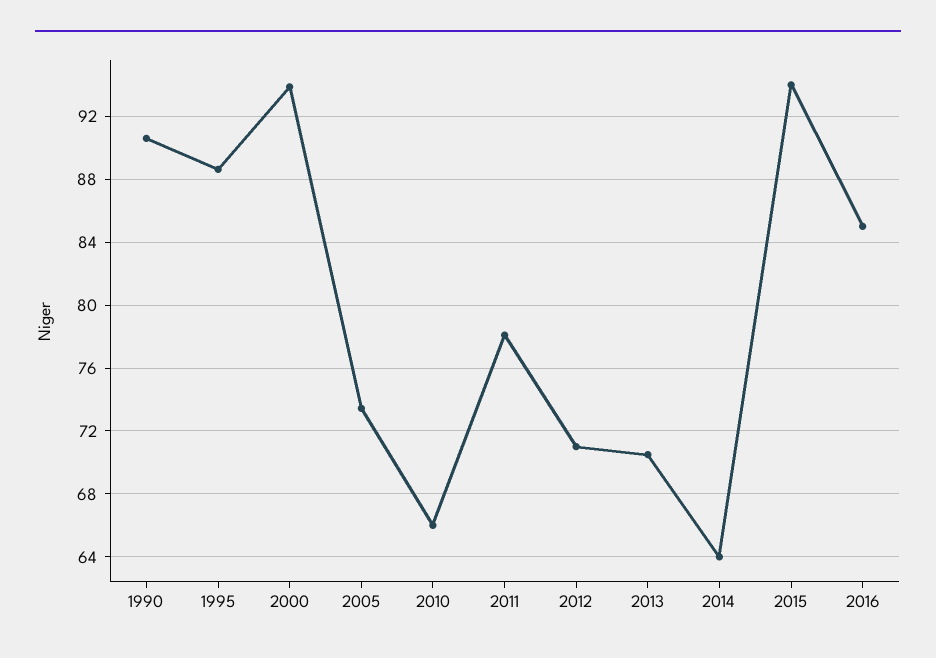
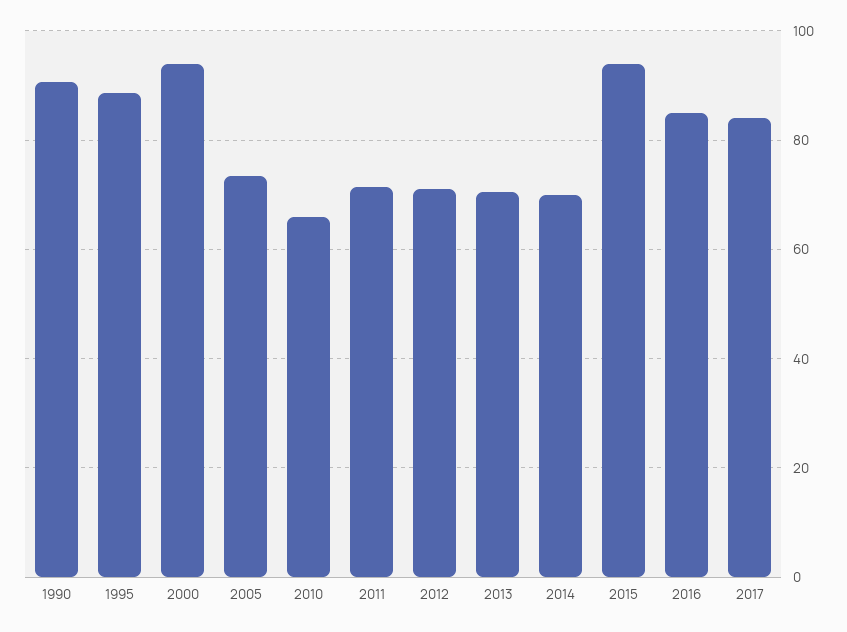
2011: 78 -> 72
2014: 64 -> 70
2017: none -> 84

